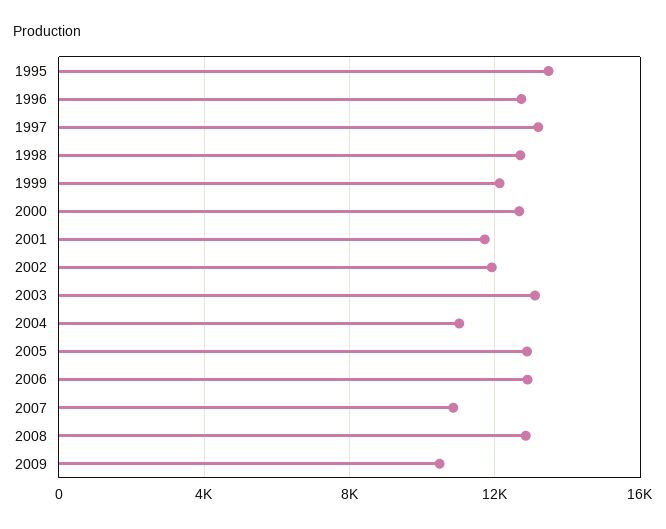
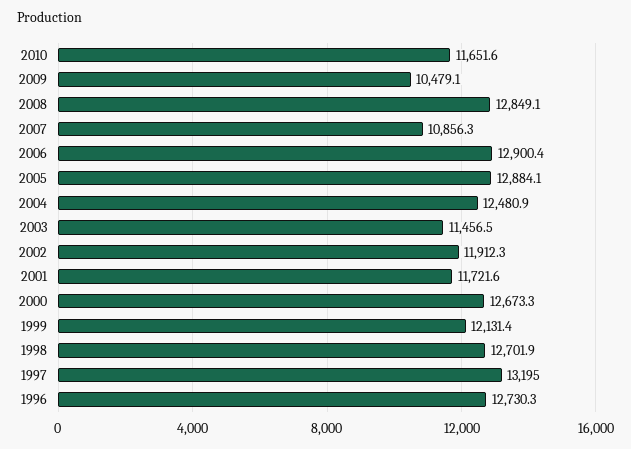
1995: 13500 -> none
2003: 13000 -> 11456.5
2004: 11000 -> 12480.9
2010: none -> 11651.6

